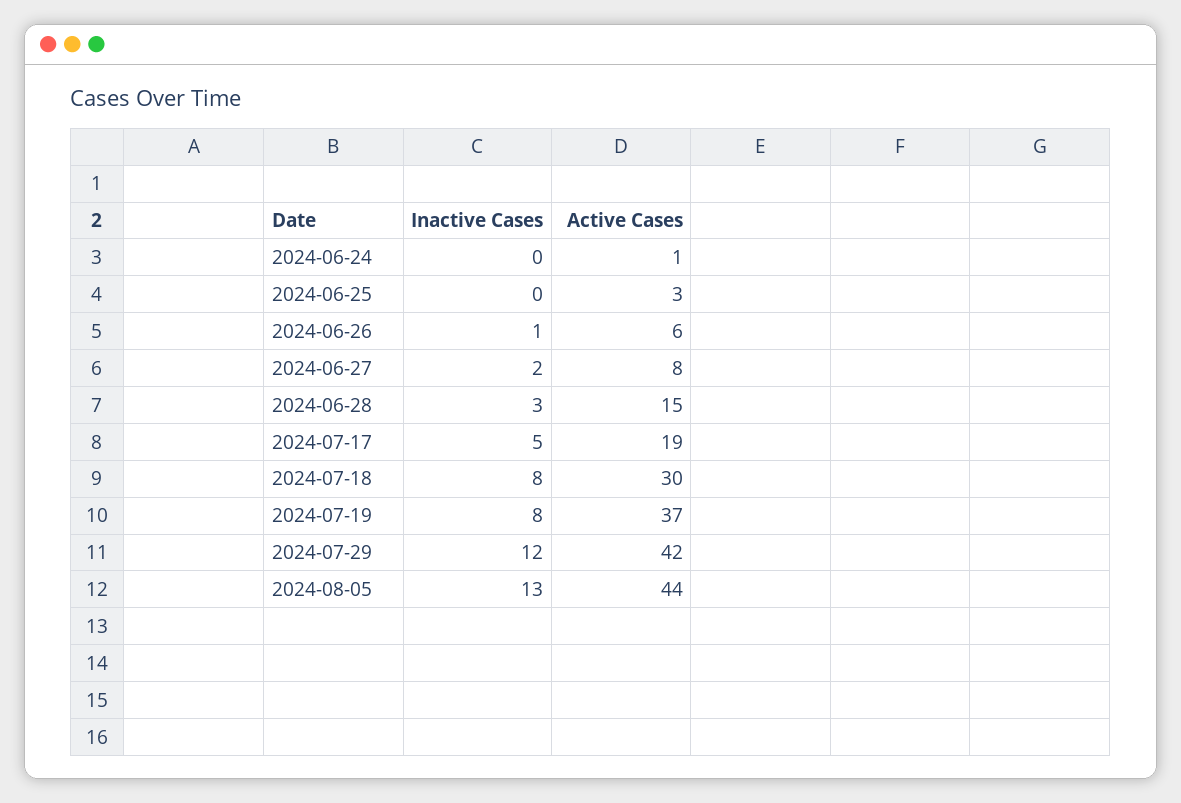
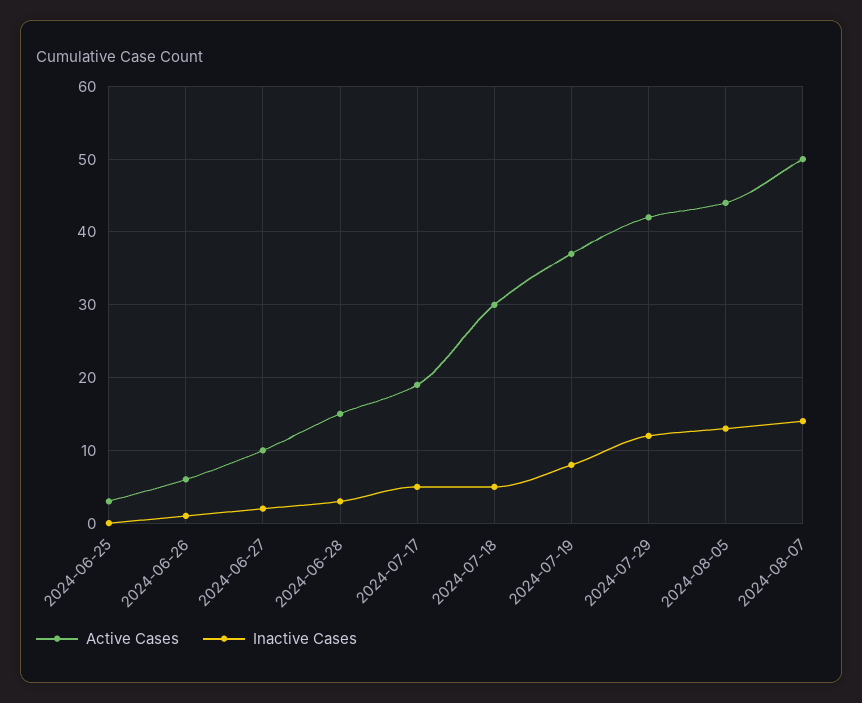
Inactive Cases, 2024-06-24: 0 -> none
Active Cases, 2024-06-24: 1 -> none
Active Cases, 2024-06-27: 8 -> 10
Inactive Cases, 2024-07-18: 8 -> 5
Active Cases, 2024-08-07: none -> 50
Inactive Cases, 2024-08-07: none -> 14

